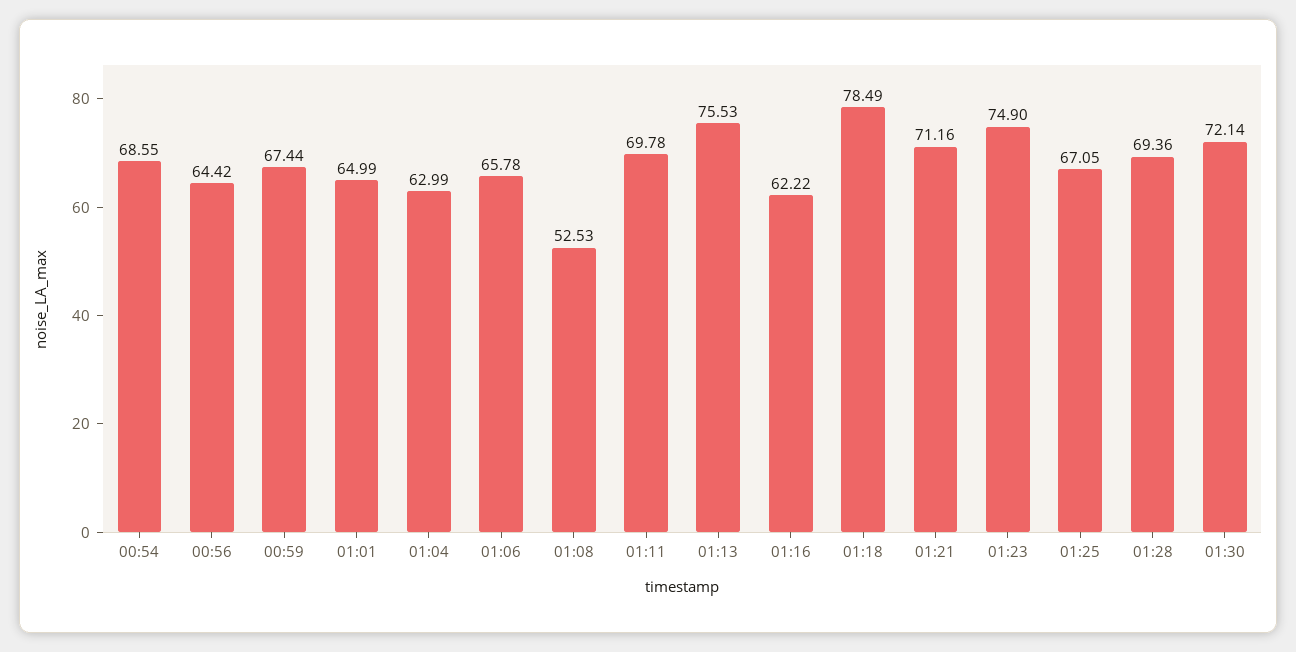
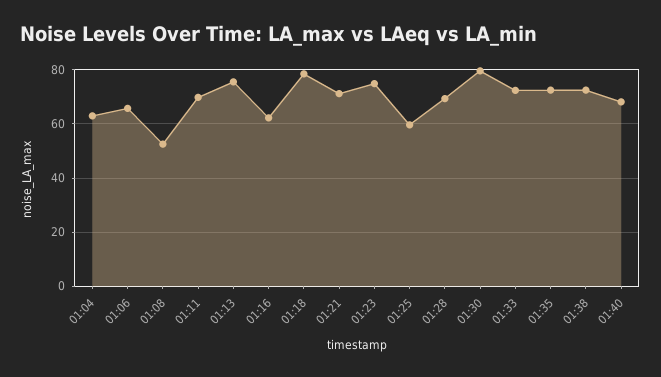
00:54: 68.55 -> none
00:56: 64.42 -> none
00:59: 67.44 -> none
01:01: 64.99 -> none
01:25: 67.05 -> 60
01:30: 72.14 -> 80
01:33: none -> 72.5
01:35: none -> 72.5
01:38: none -> 72.5
01:40: none -> 67.5

